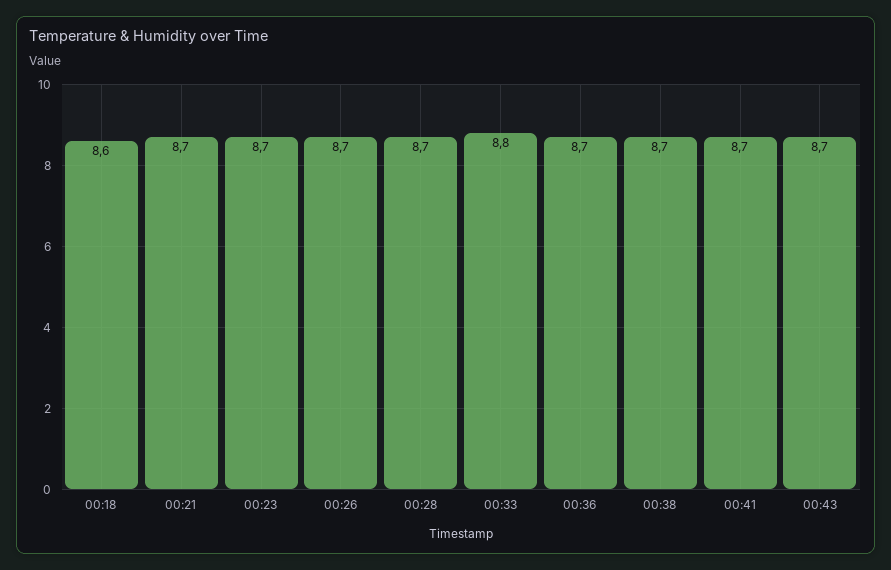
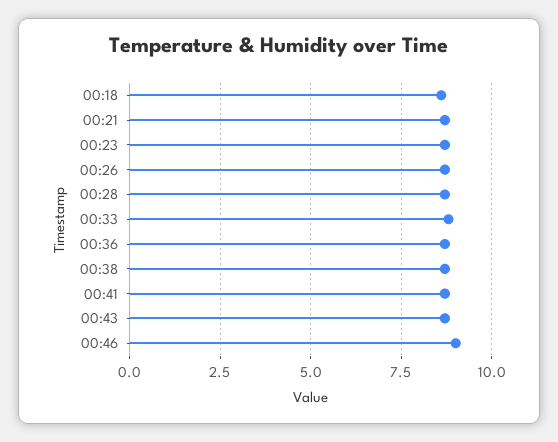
00:46: none -> 9

